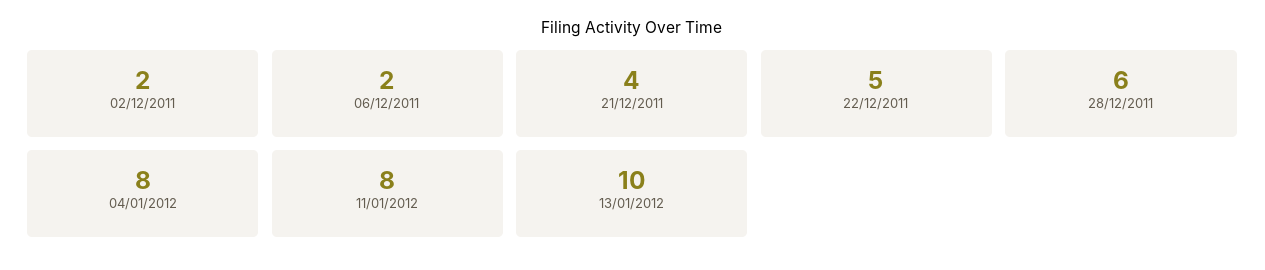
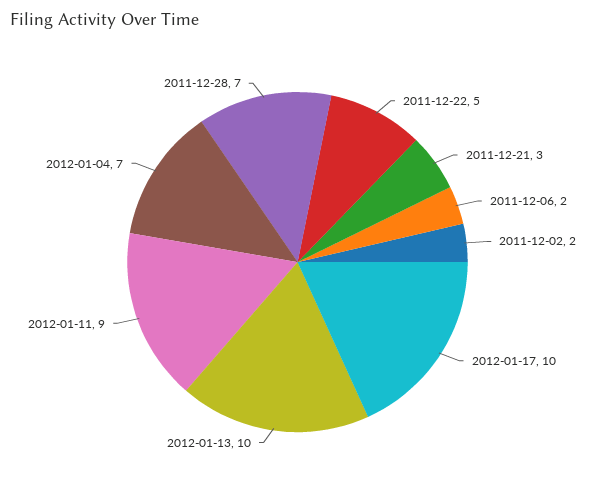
21/12/2011: 4 -> 3
28/12/2011: 6 -> 7
04/01/2012: 8 -> 7
11/01/2012: 8 -> 9
2012-01-17: none -> 10

